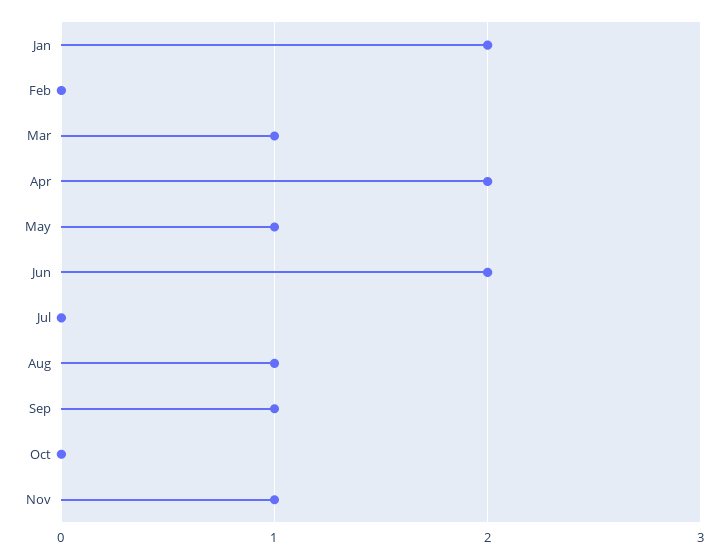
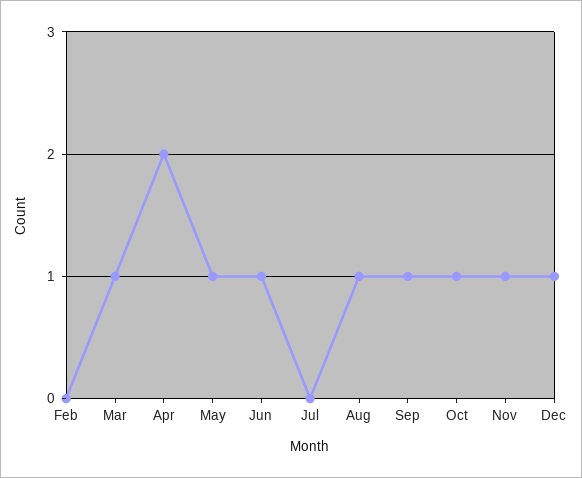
Jan: 2 -> none
Jun: 2 -> 1
Oct: 0 -> 1
Dec: none -> 1

